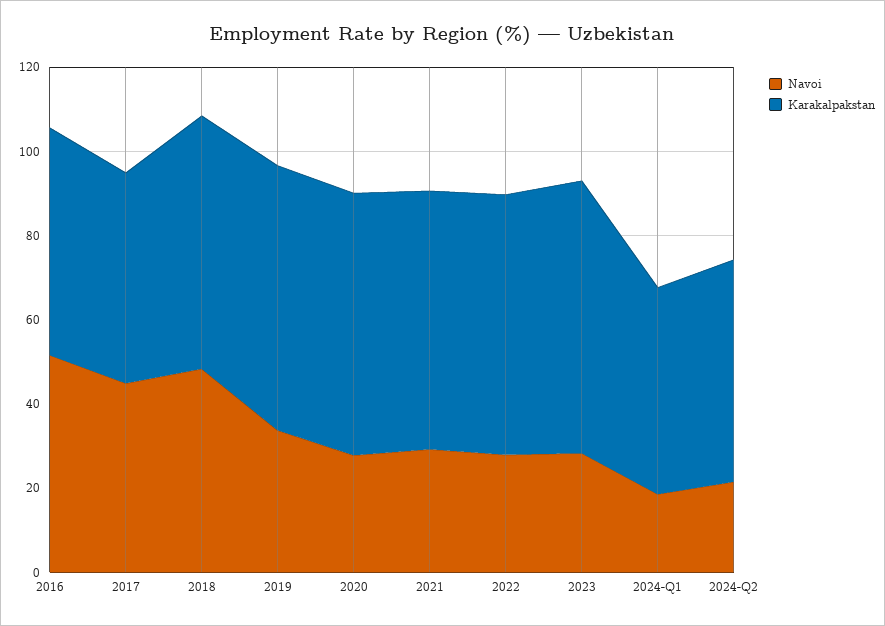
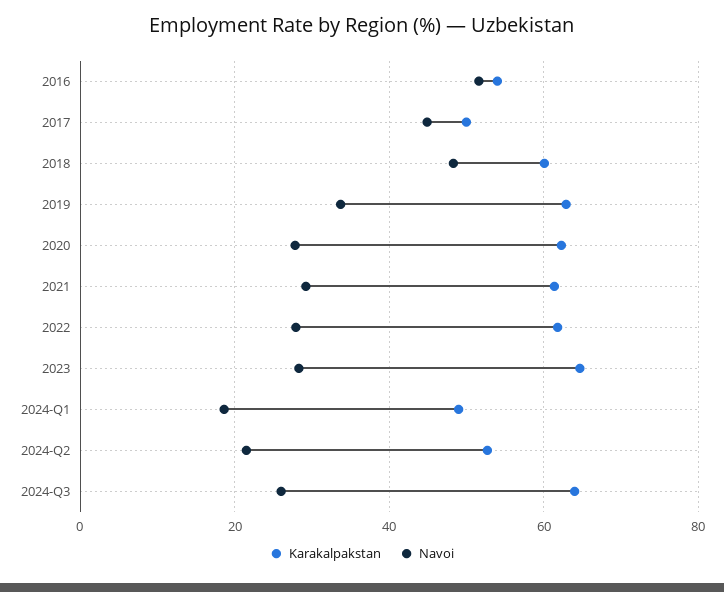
Karakalpakstan, 2024-Q3: none -> 64
Navoi, 2024-Q3: none -> 26

